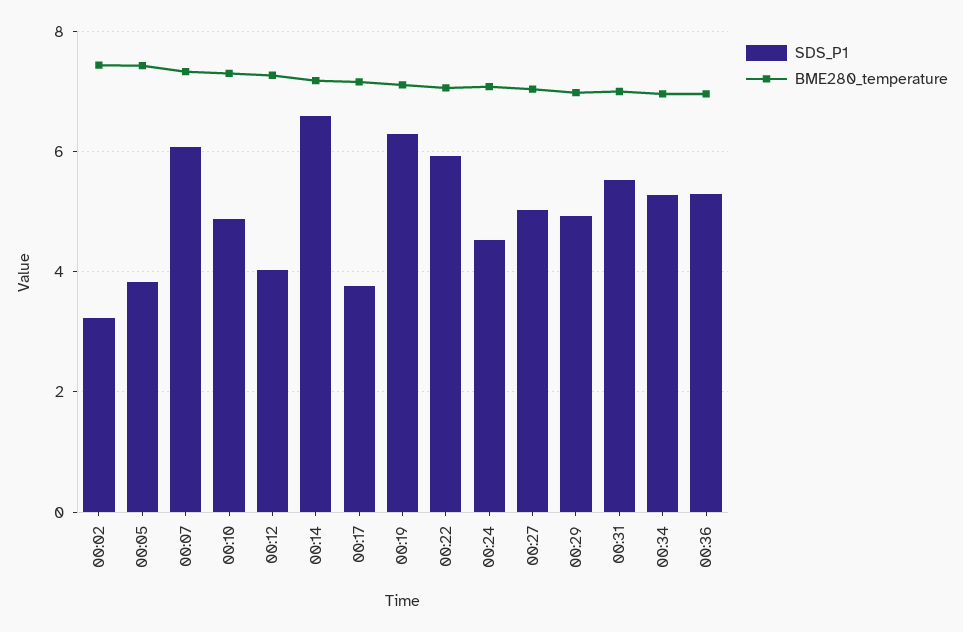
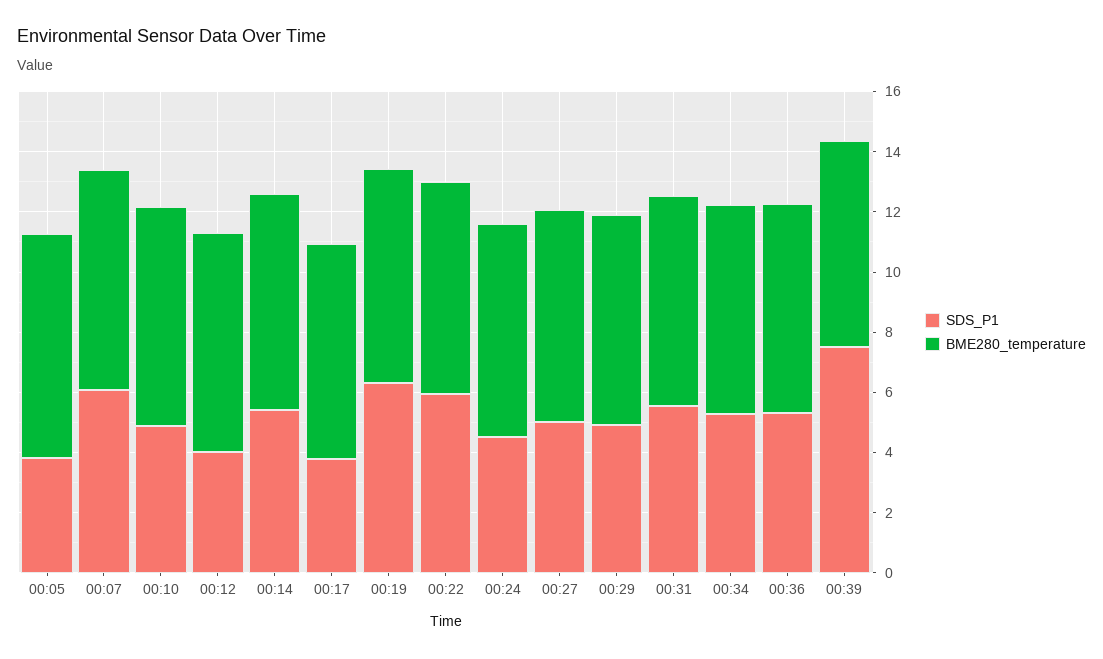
SDS_P1, 00:02: 3.2 -> none
BME280_temperature, 00:02: 7.4 -> none
SDS_P1, 00:14: 6.6 -> 5.5
SDS_P1, 00:39: none -> 7.5
BME280_temperature, 00:39: none -> 7

